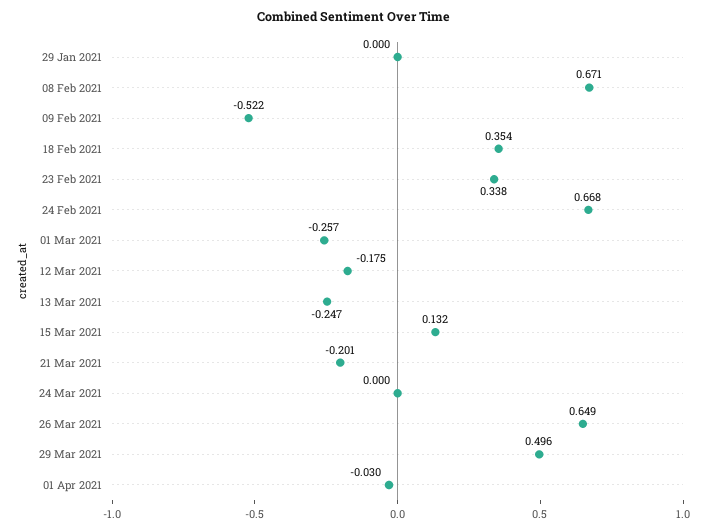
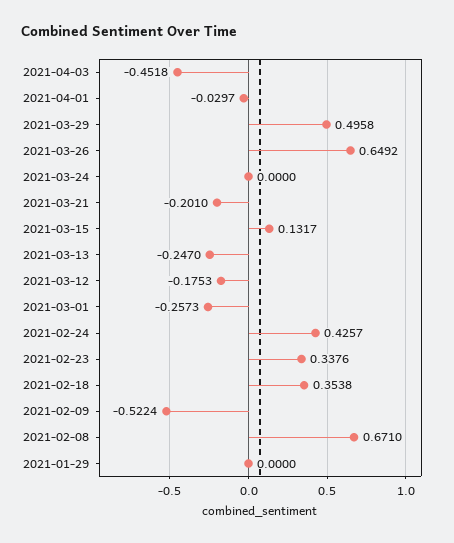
24 Feb 2021: 0.668 -> 0.4257
2021-04-03: none -> -0.4518

